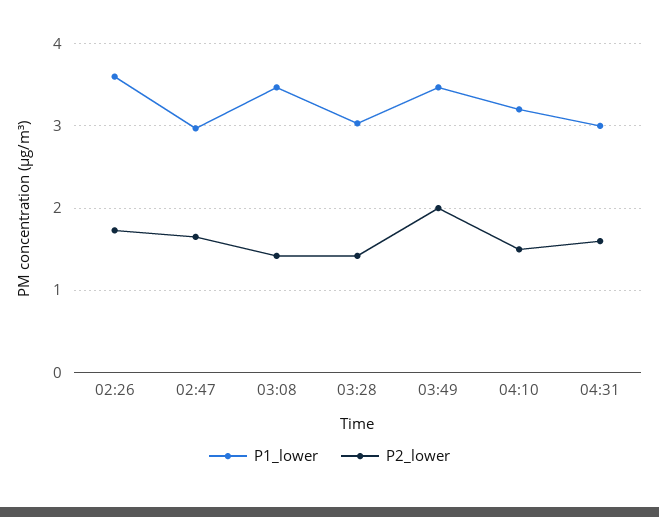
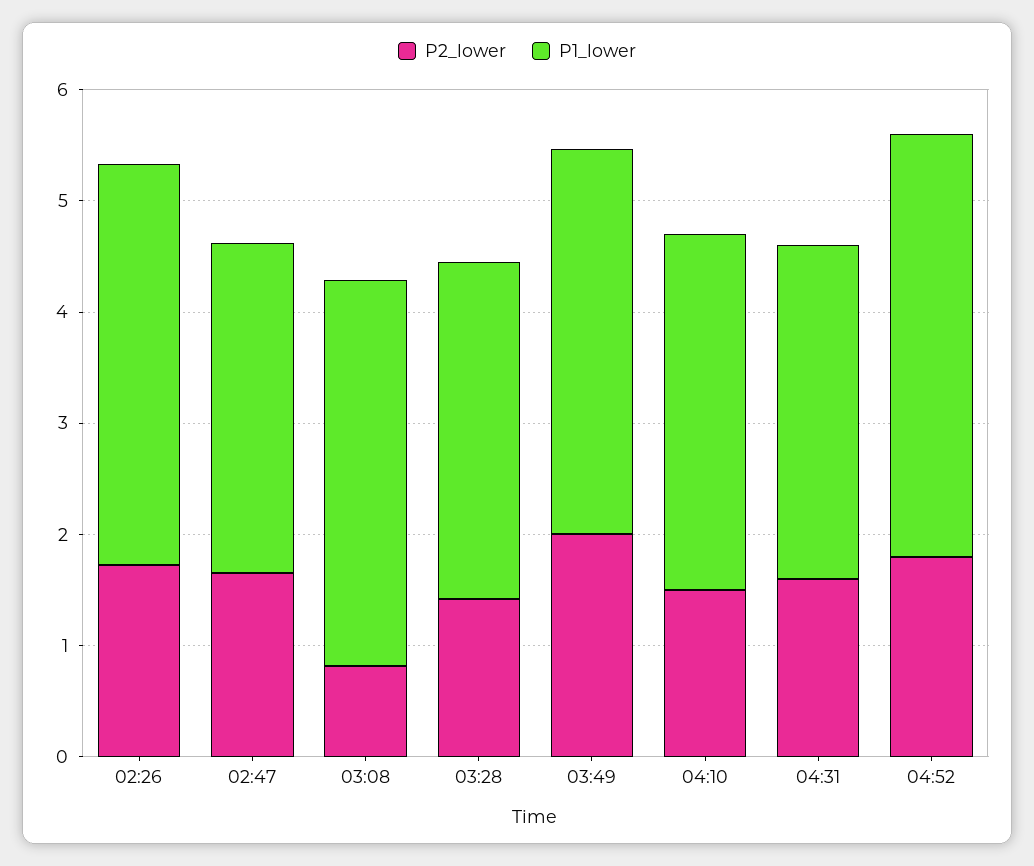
P2_lower, 03:08: 1.4 -> 0.8
P2_lower, 04:52: none -> 1.8
P1_lower, 04:52: none -> 3.8

